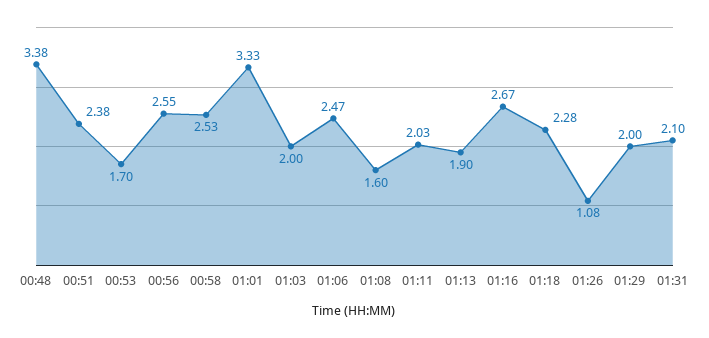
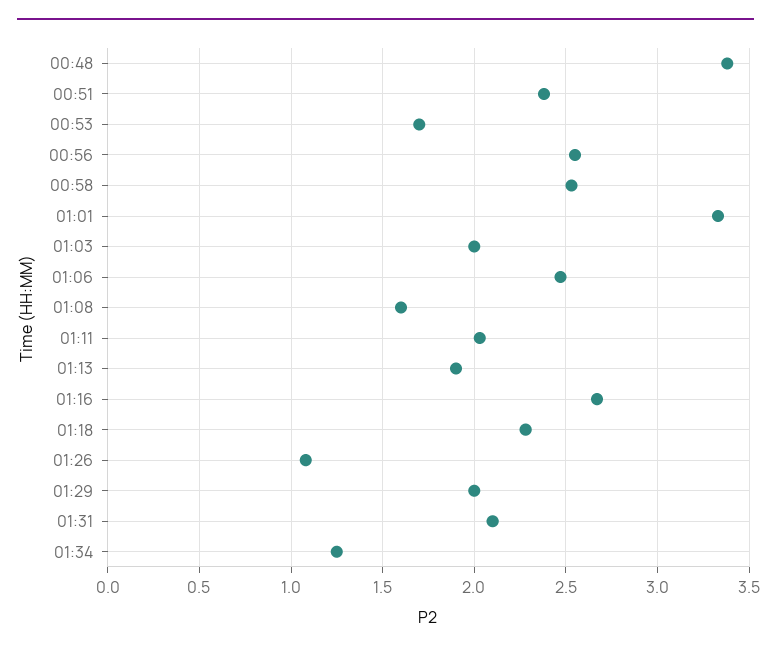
01:34: none -> 1.25

